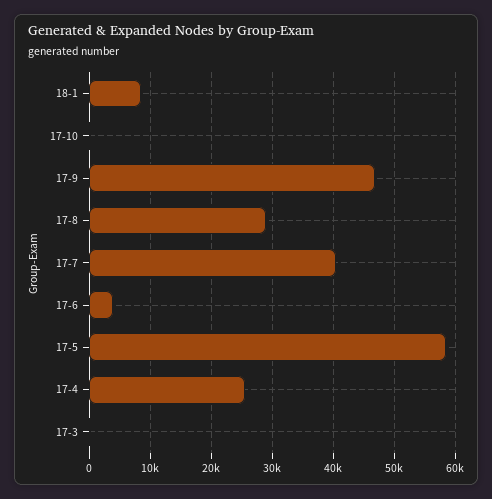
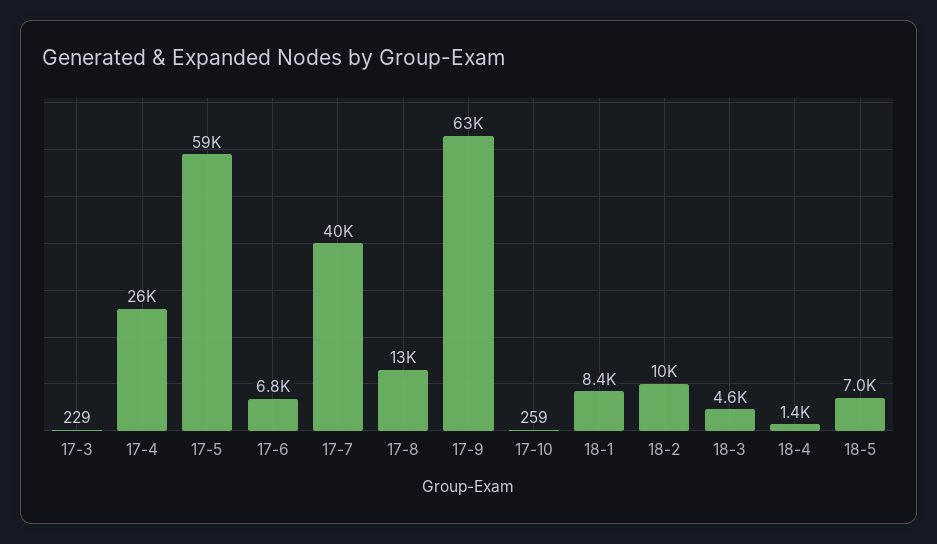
17-9: 47000 -> 63000
17-8: 29000 -> 13000
17-6: 4000 -> 6800
18-2: none -> 10000
18-3: none -> 4600
18-4: none -> 1400
18-5: none -> 7000

